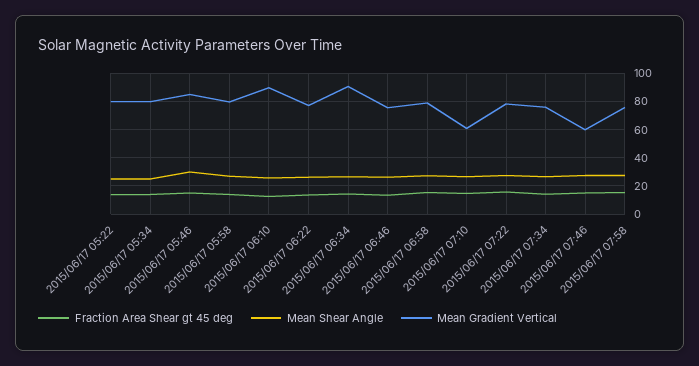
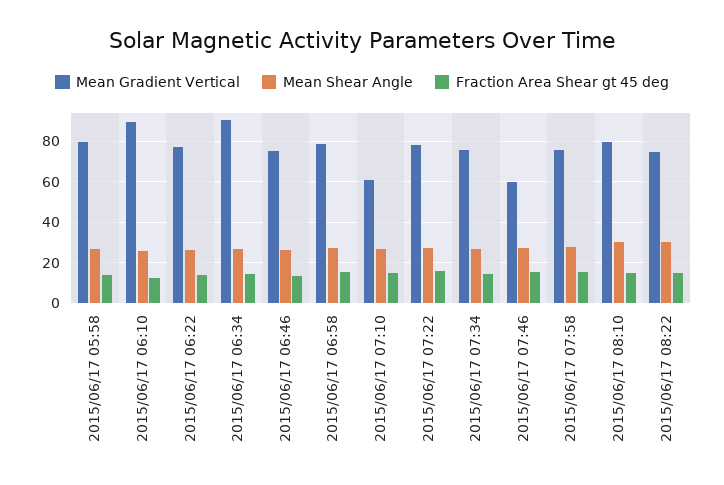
Fraction Area Shear gt 45 deg, 2015/06/17 05:22: 15 -> none
Mean Shear Angle, 2015/06/17 05:22: 25 -> none
Mean Gradient Vertical, 2015/06/17 05:22: 80 -> none
Fraction Area Shear gt 45 deg, 2015/06/17 05:34: 15 -> none
Mean Shear Angle, 2015/06/17 05:34: 25 -> none
Mean Gradient Vertical, 2015/06/17 05:34: 80 -> none
Fraction Area Shear gt 45 deg, 2015/06/17 05:46: 15 -> none
Mean Shear Angle, 2015/06/17 05:46: 30 -> none
Mean Gradient Vertical, 2015/06/17 05:46: 85 -> none
Mean Gradient Vertical, 2015/06/17 08:10: none -> 80
Mean Shear Angle, 2015/06/17 08:10: none -> 30
Fraction Area Shear gt 45 deg, 2015/06/17 08:10: none -> 15
Mean Gradient Vertical, 2015/06/17 08:22: none -> 75
Mean Shear Angle, 2015/06/17 08:22: none -> 30
Fraction Area Shear gt 45 deg, 2015/06/17 08:22: none -> 15

